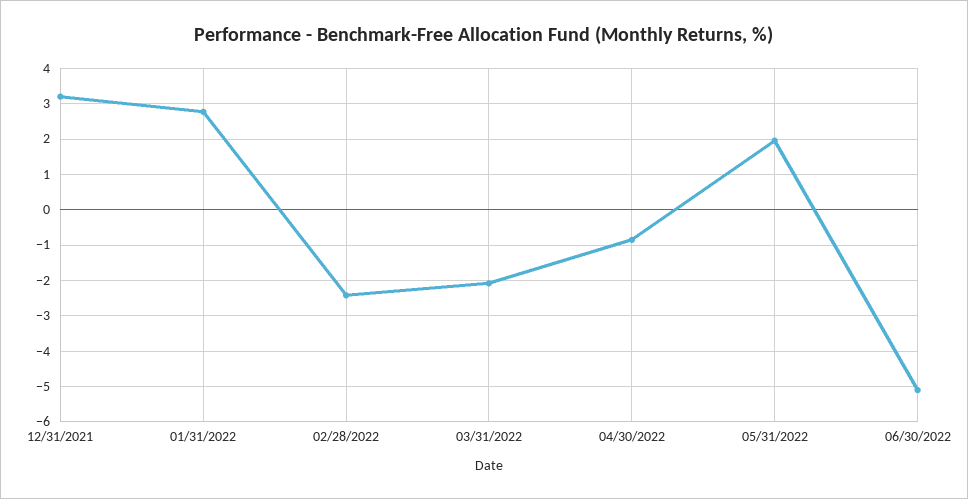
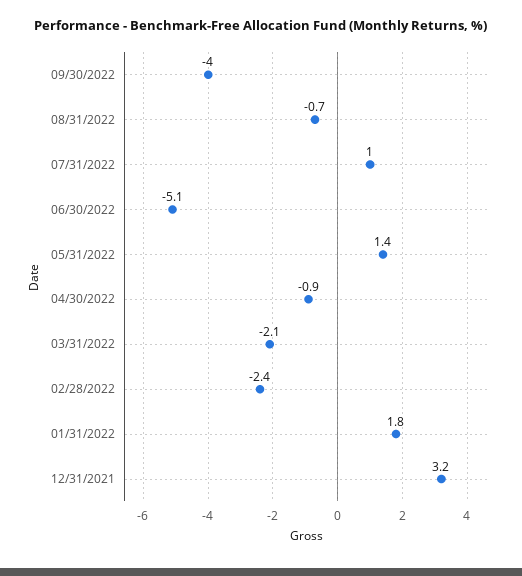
01/31/2022: 2.8 -> 1.8
05/31/2022: 2 -> 1.4
09/30/2022: none -> -4
08/31/2022: none -> -0.7
07/31/2022: none -> 1

